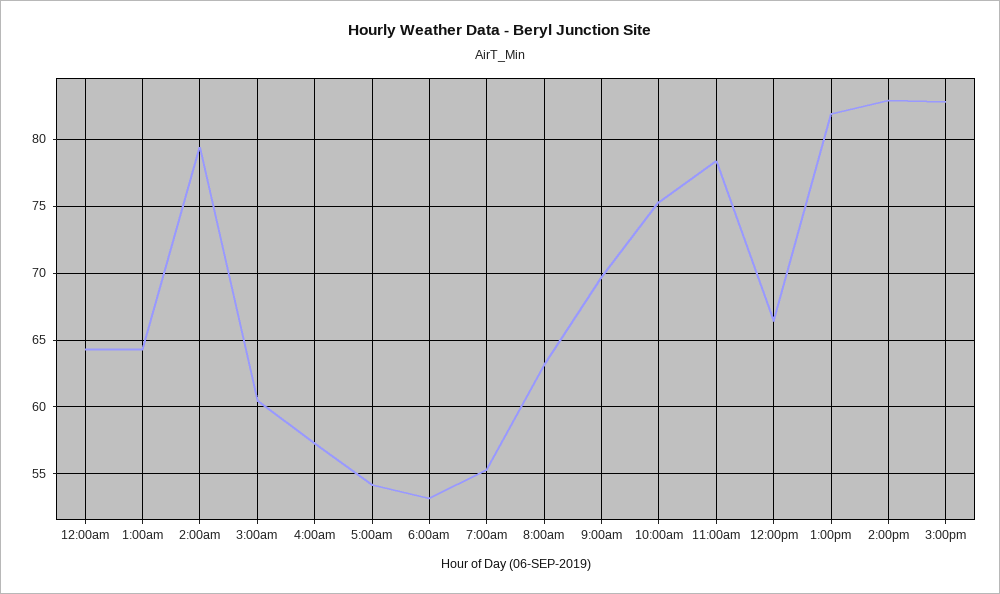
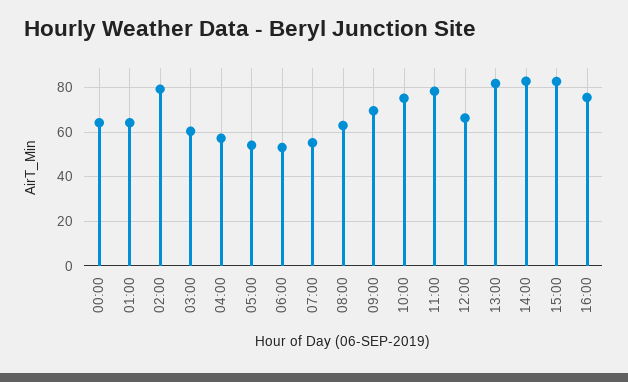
16:00: none -> 75

